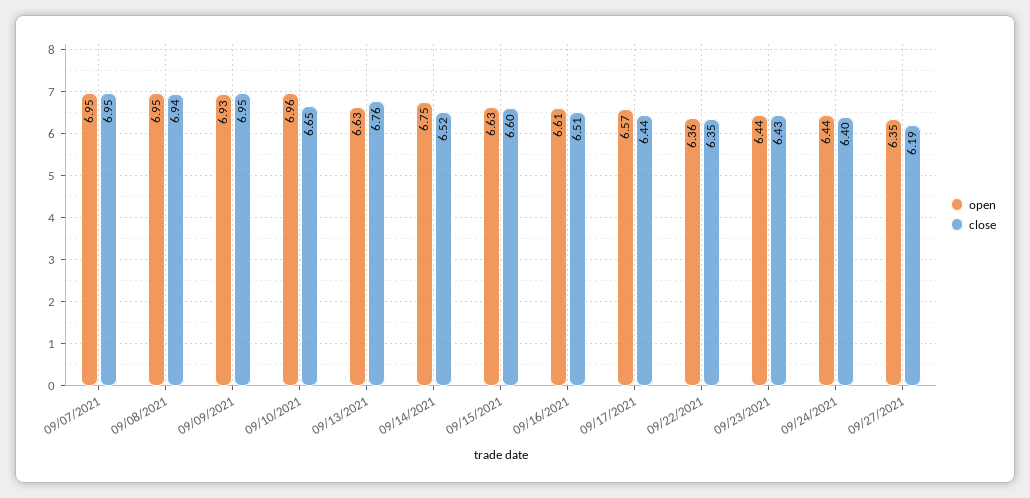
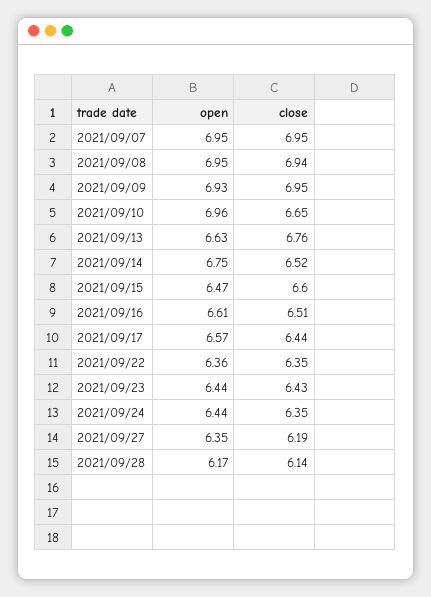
open, 09/15/2021: 6.63 -> 6.47
close, 09/24/2021: 6.4 -> 6.35
open, 2021/09/28: none -> 6.17
close, 2021/09/28: none -> 6.14

